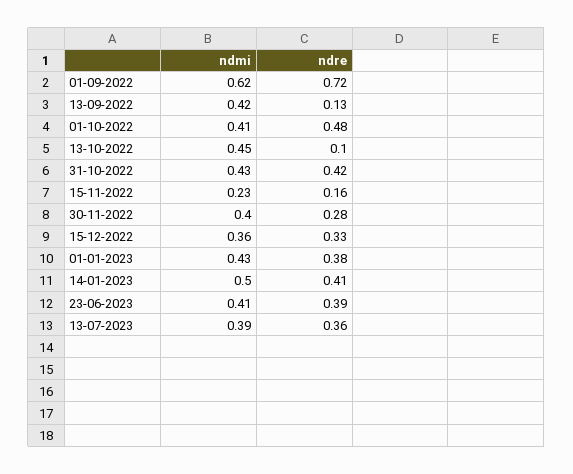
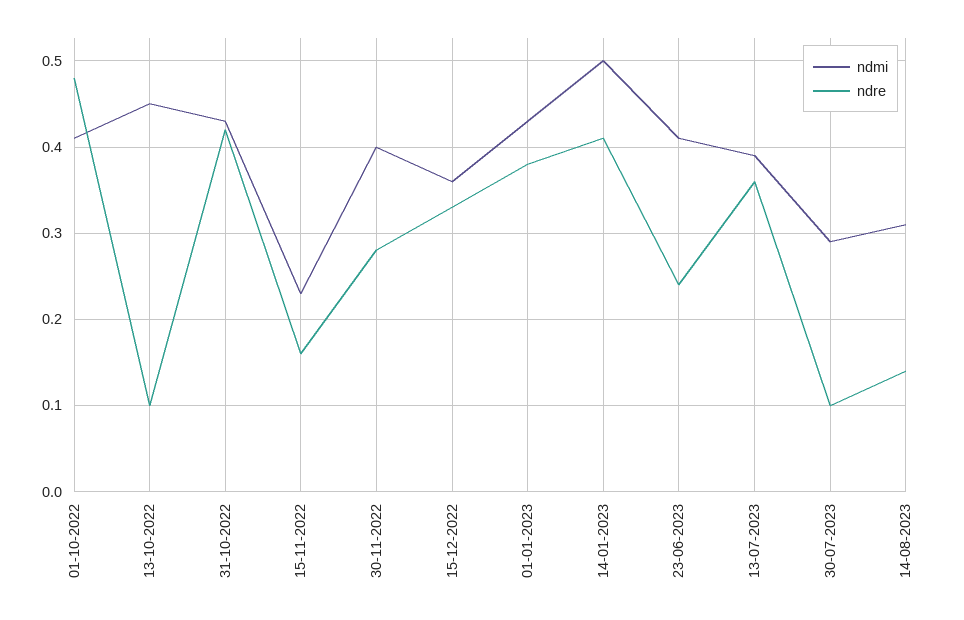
ndmi, 01-09-2022: 0.62 -> none
ndre, 01-09-2022: 0.72 -> none
ndmi, 13-09-2022: 0.42 -> none
ndre, 13-09-2022: 0.13 -> none
ndre, 23-06-2023: 0.39 -> 0.24
ndmi, 30-07-2023: none -> 0.29
ndre, 30-07-2023: none -> 0.1
ndmi, 14-08-2023: none -> 0.31
ndre, 14-08-2023: none -> 0.14

